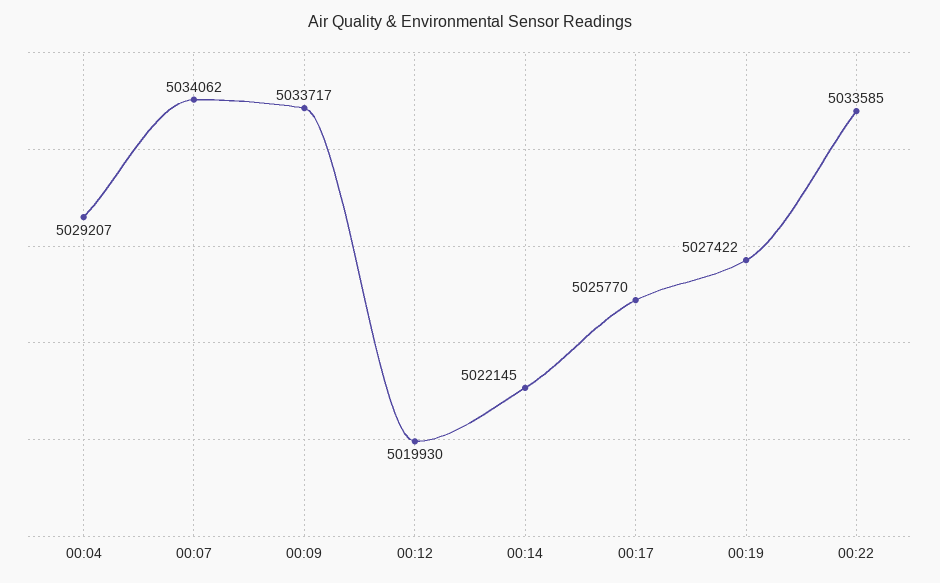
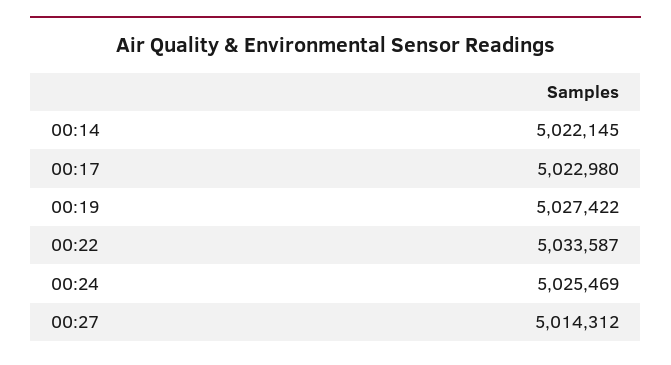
00:04: 5029207 -> none
00:07: 5034062 -> none
00:09: 5033717 -> none
00:12: 5019930 -> none
00:17: 5025770 -> 5022980
00:22: 5033585 -> 5033587
00:24: none -> 5025469
00:27: none -> 5014312

